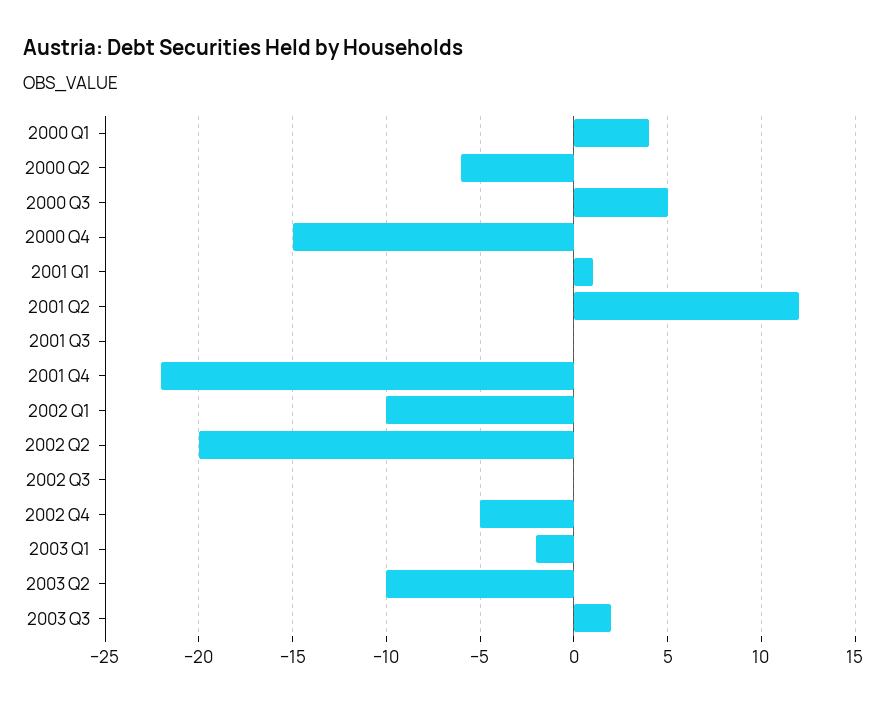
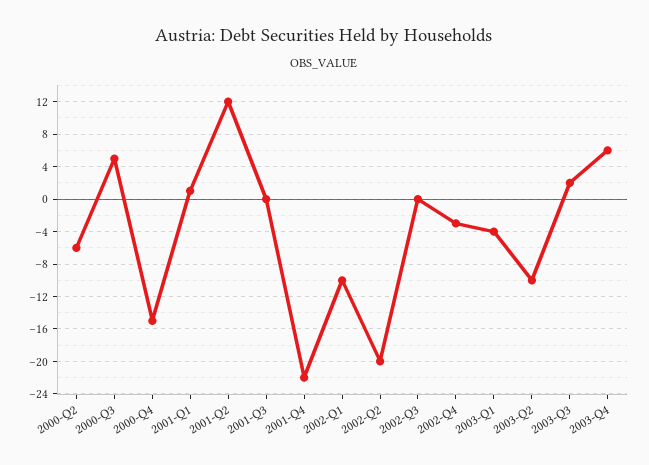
2000 Q1: 4 -> none
2002 Q4: -5 -> -3
2003 Q1: -2 -> -4
2003-Q4: none -> 6

